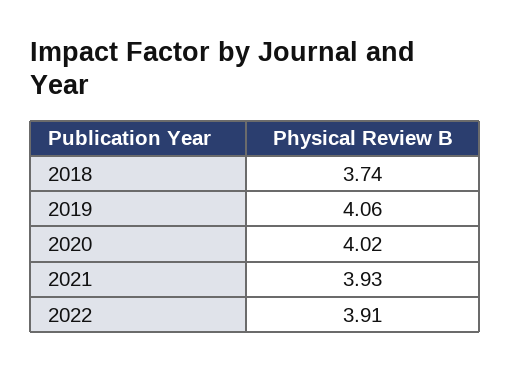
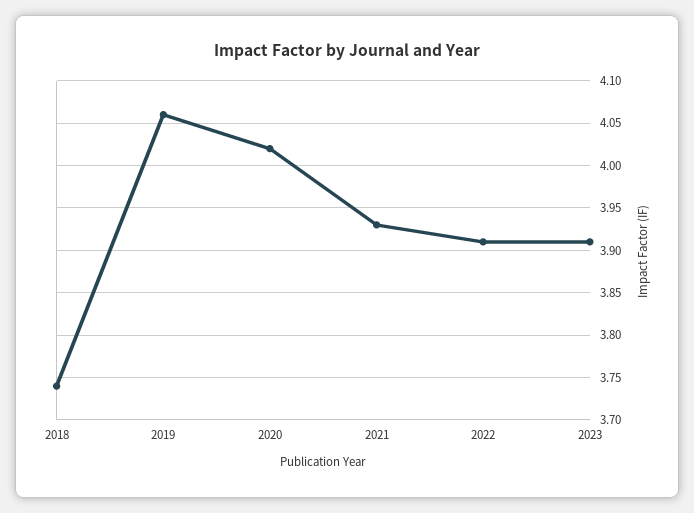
2023: none -> 3.91

